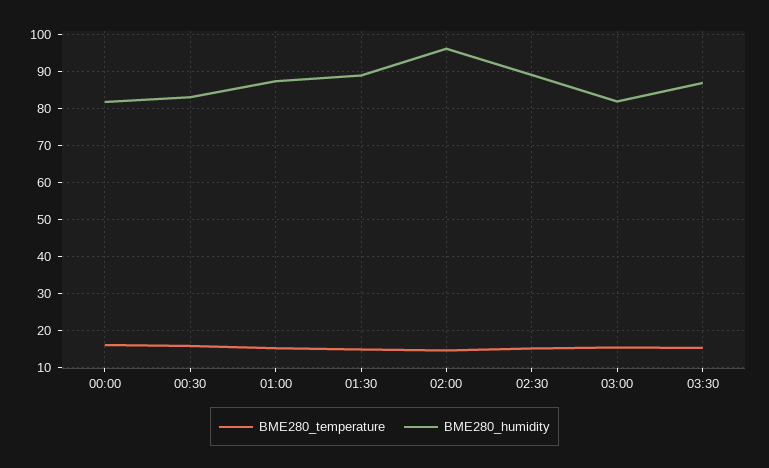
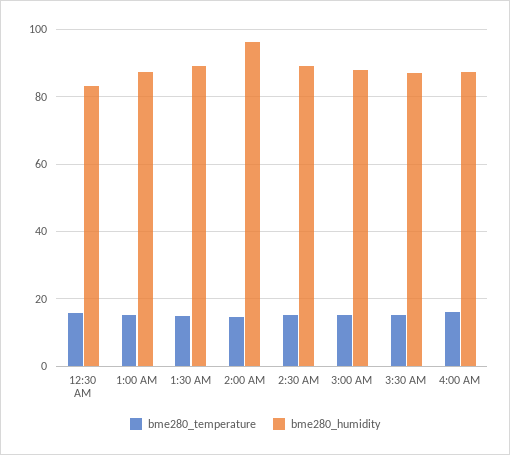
BME280_temperature, 00:00: 16 -> none
BME280_humidity, 00:00: 82 -> none
BME280_humidity, 03:00: 82 -> 88
BME280_temperature, 4:00 AM: none -> 16
BME280_humidity, 4:00 AM: none -> 88

